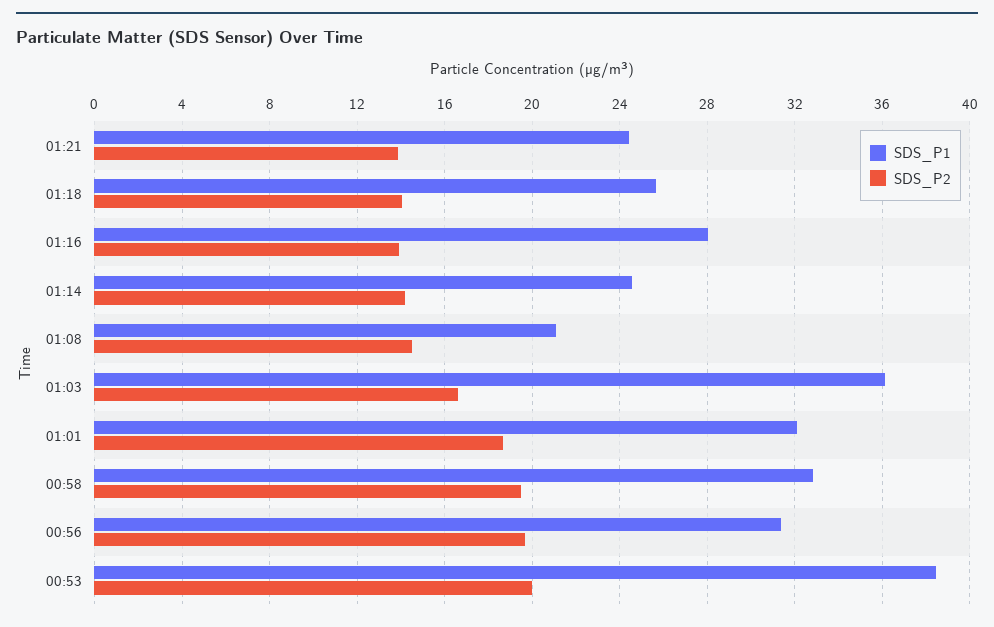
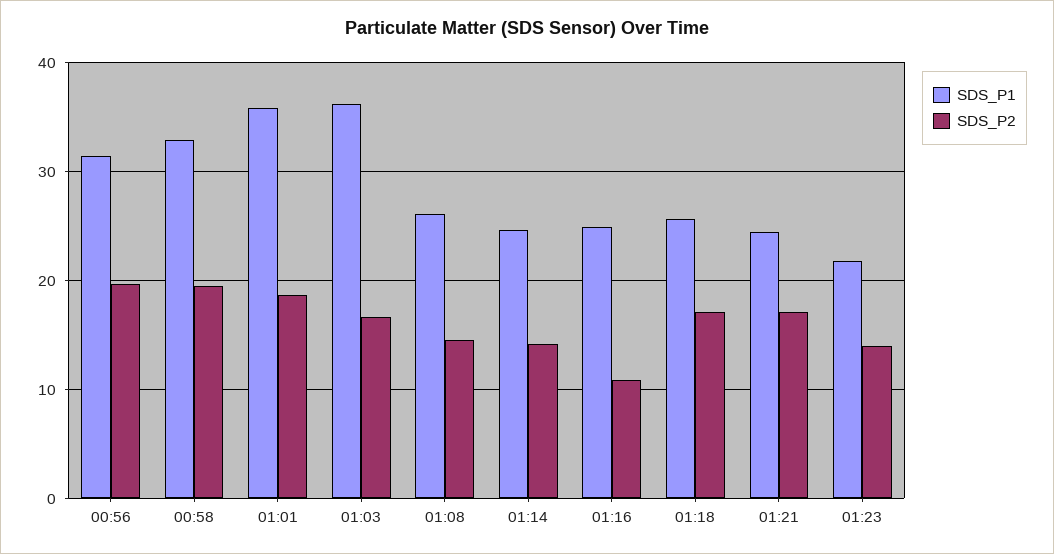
SDS_P2, 01:21: 14 -> 17
SDS_P2, 01:18: 14 -> 17
SDS_P1, 01:16: 28 -> 25
SDS_P2, 01:16: 14 -> 11
SDS_P1, 01:08: 21 -> 26
SDS_P1, 01:01: 32 -> 36
SDS_P1, 00:53: 38.5 -> none
SDS_P2, 00:53: 20 -> none
SDS_P1, 01:23: none -> 22
SDS_P2, 01:23: none -> 14

